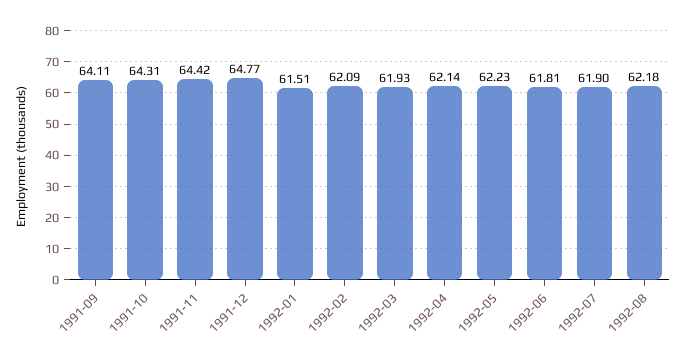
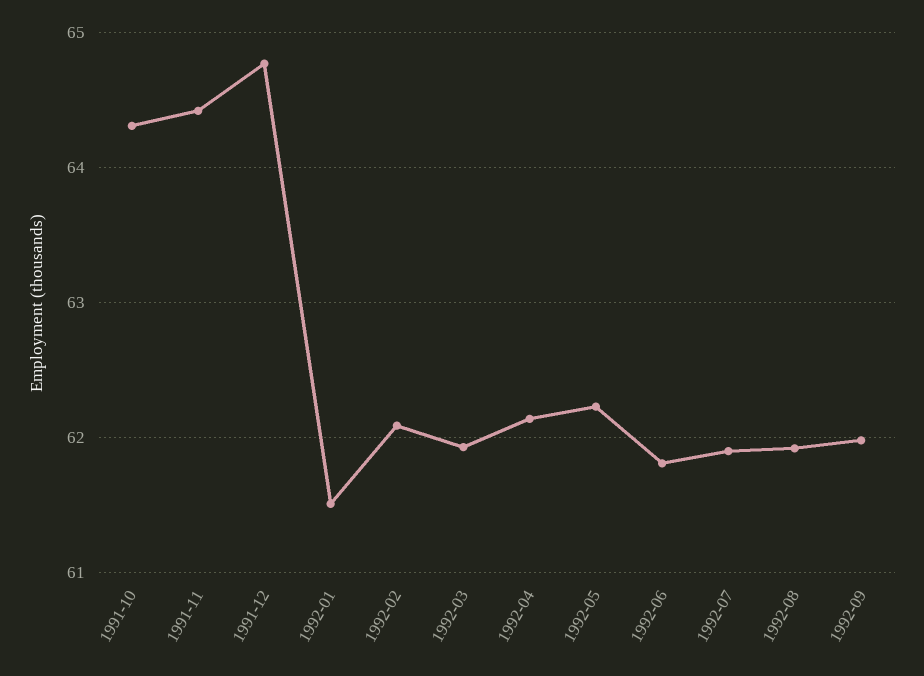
1991-09: 64.11 -> none
1992-08: 62.18 -> 61.9
1992-09: none -> 62

